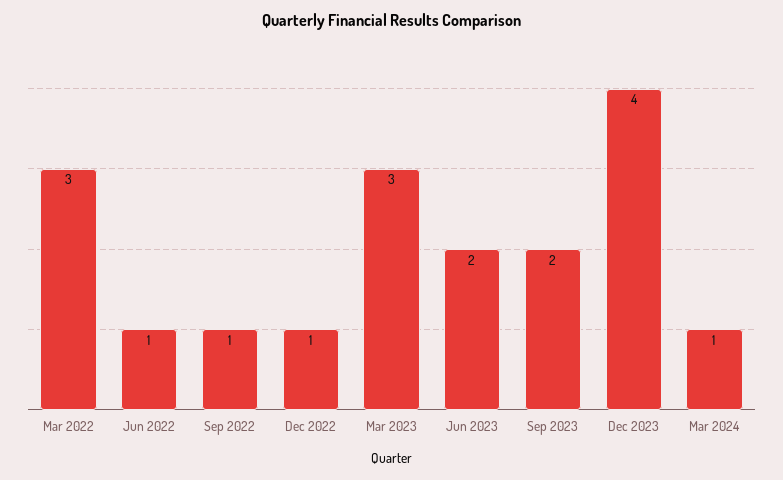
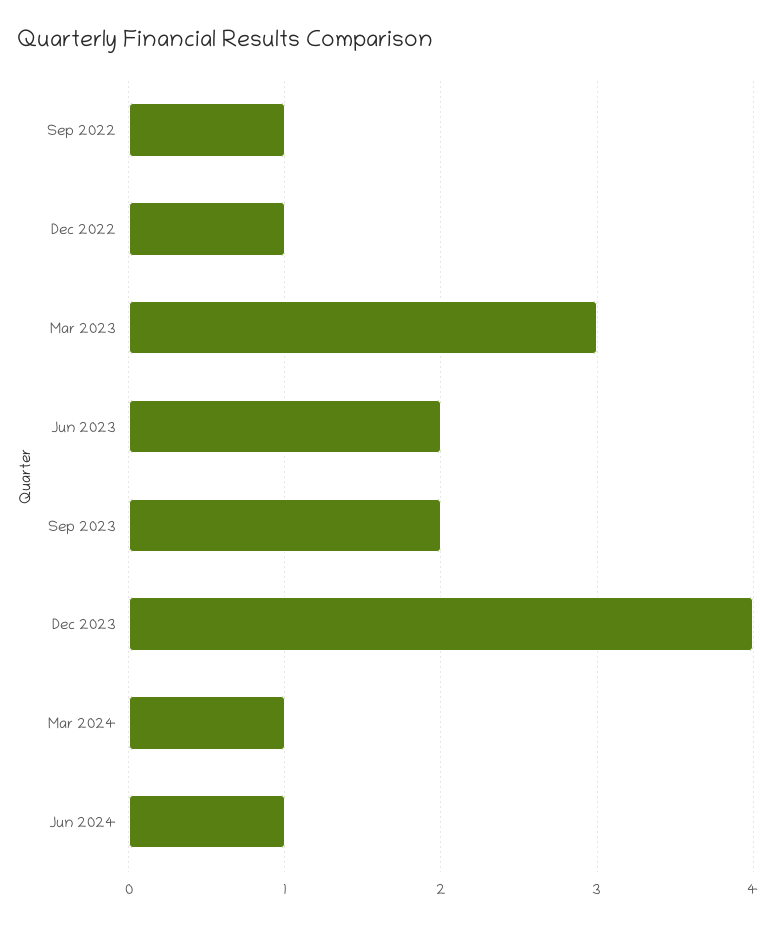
Mar 2022: 3 -> none
Jun 2022: 1 -> none
Jun 2024: none -> 1

